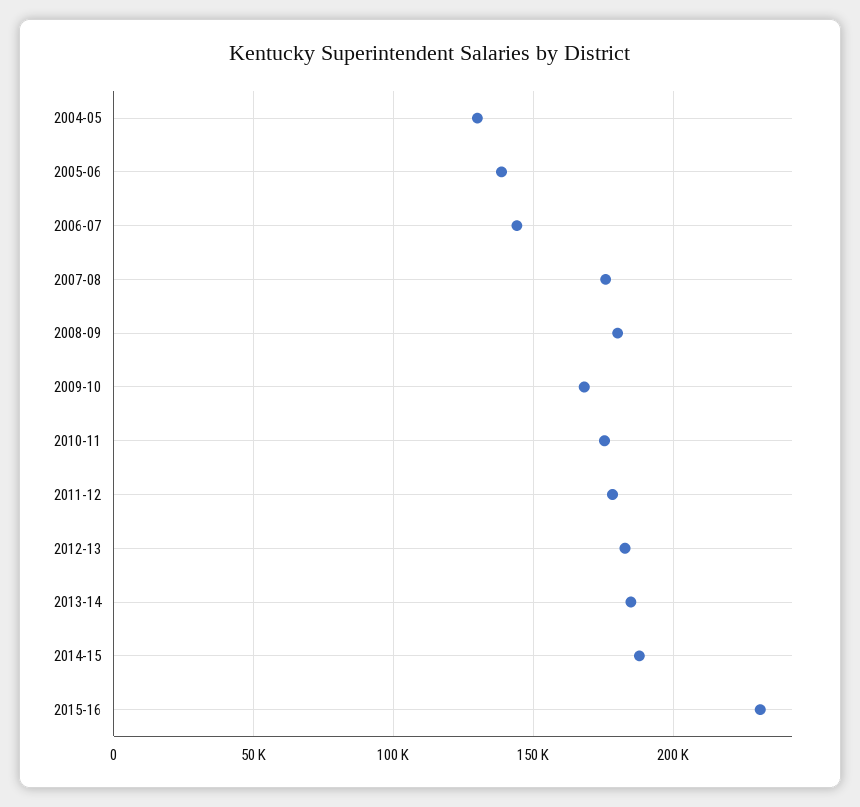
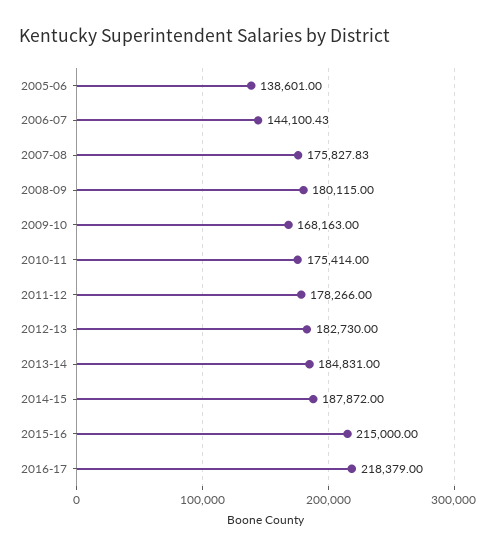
2004-05: 130000 -> none
2015-16: 230000 -> 215000
2016-17: none -> 218379

